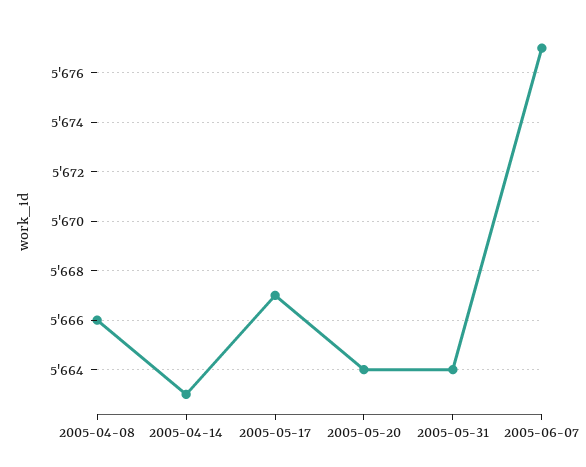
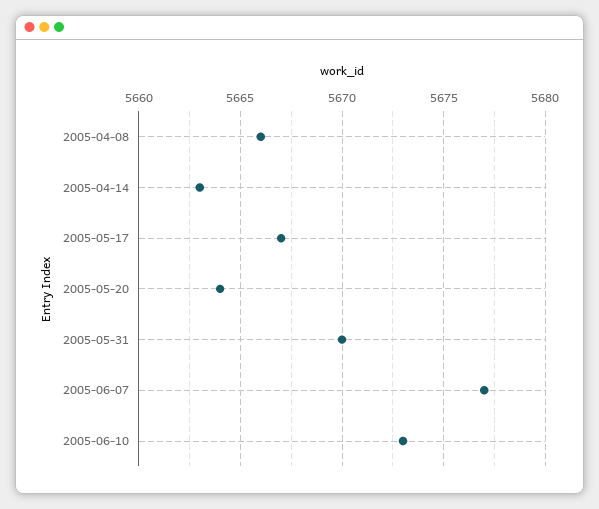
2005-05-31: 5664 -> 5670
2005-06-10: none -> 5673

